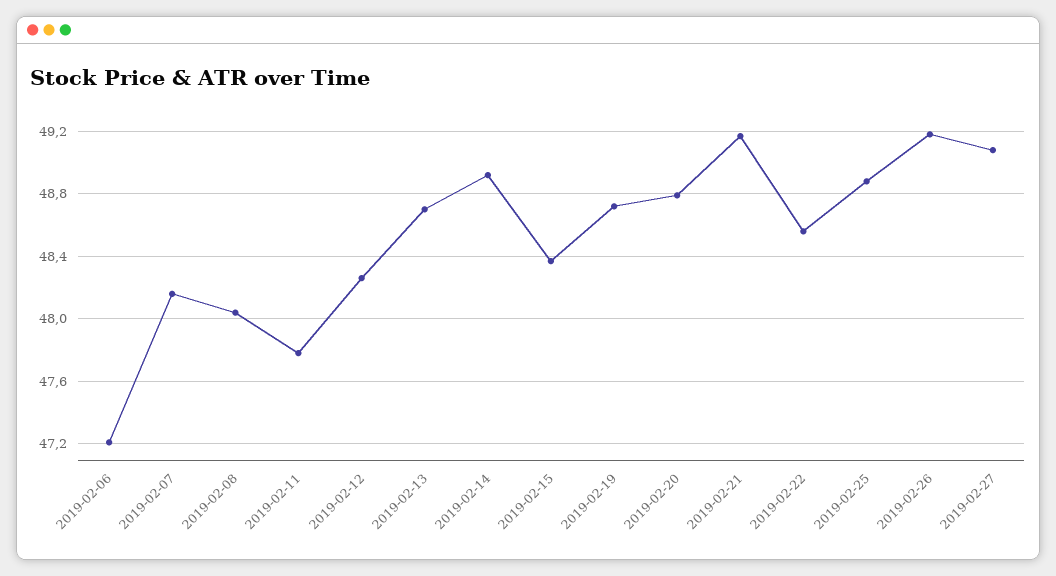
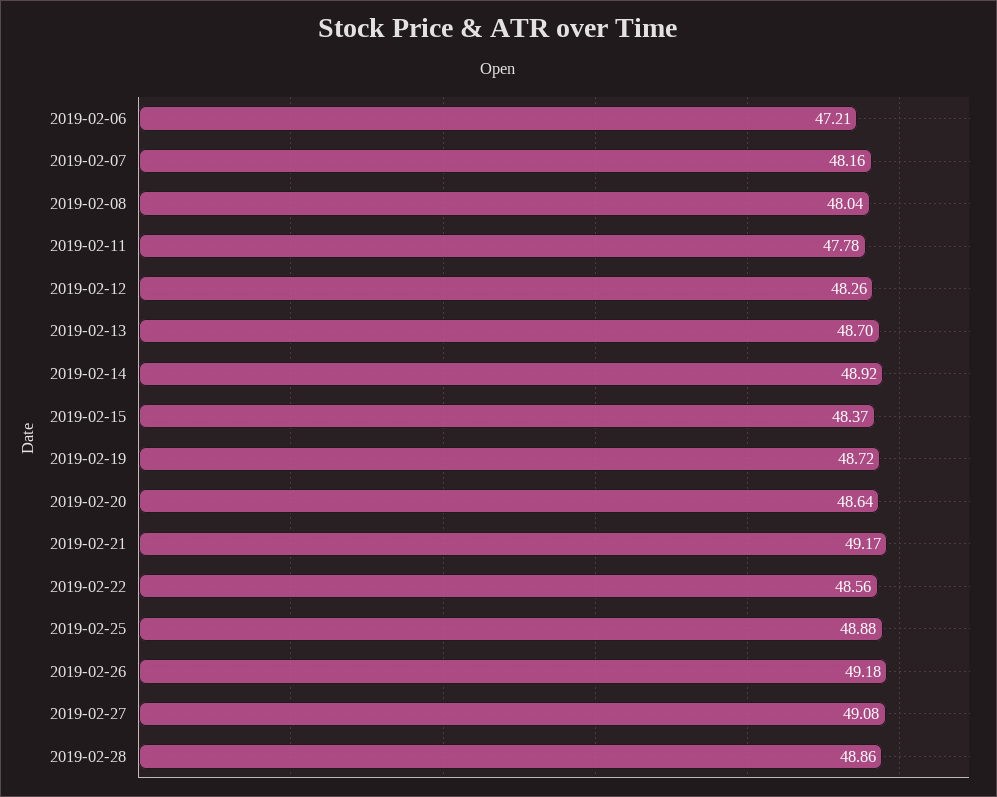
2019-02-20: 48.8 -> 48.64
2019-02-28: none -> 48.86

